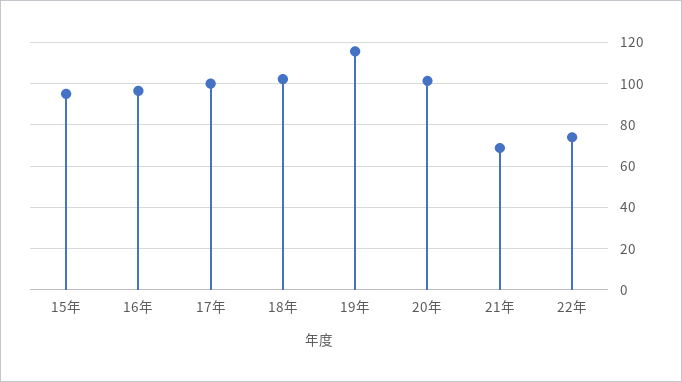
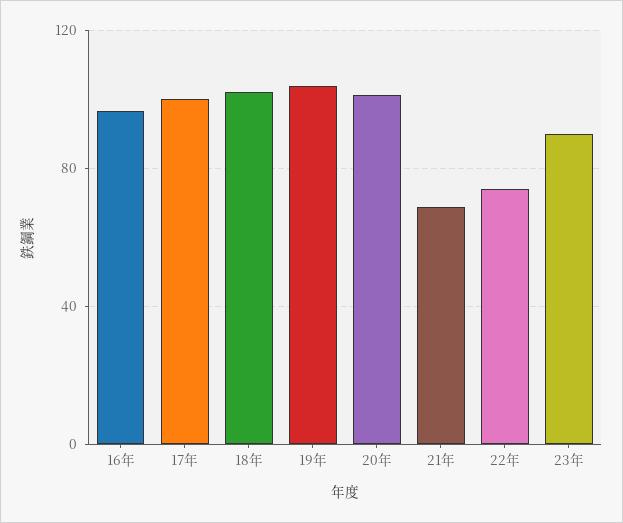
15年: 95 -> none
19年: 115 -> 105
23年: none -> 90

